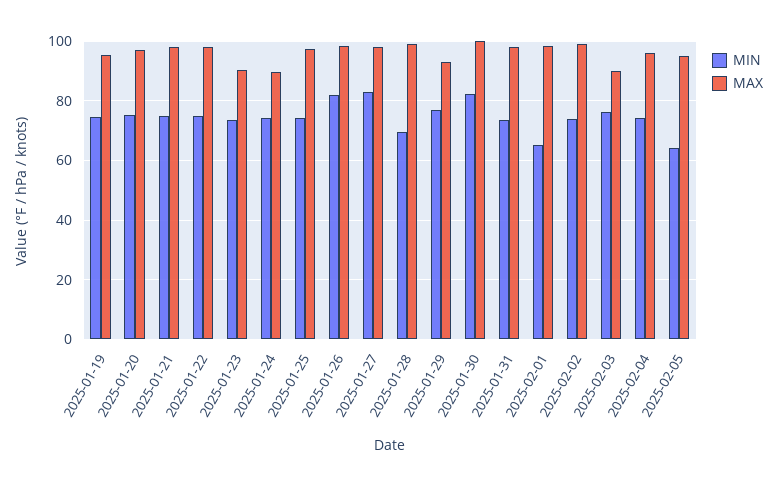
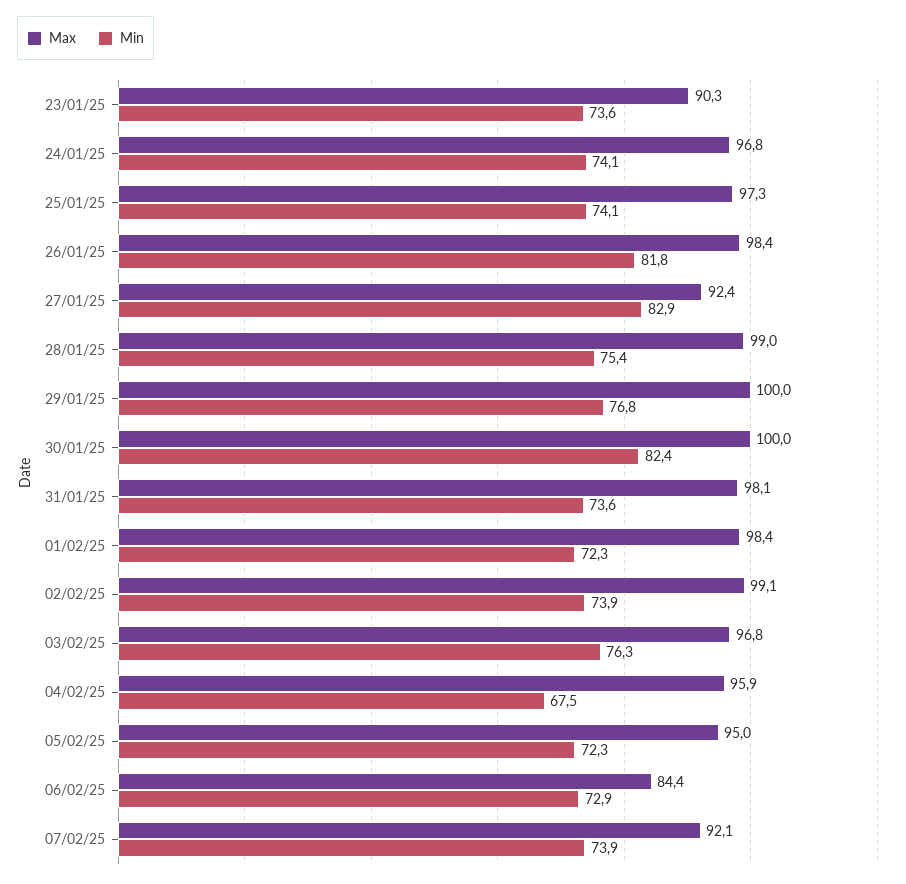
MIN, 2025-01-19: 75 -> none
MAX, 2025-01-19: 95 -> none
MIN, 2025-01-20: 75 -> none
MAX, 2025-01-20: 97.5 -> none
MIN, 2025-01-21: 75 -> none
MAX, 2025-01-21: 97.5 -> none
MIN, 2025-01-22: 75 -> none
MAX, 2025-01-22: 97.5 -> none
MAX, 2025-01-24: 90 -> 96.8
MAX, 2025-01-27: 97.5 -> 92.4
MIN, 2025-01-28: 70 -> 75.4
MAX, 2025-01-29: 92.5 -> 100
MIN, 2025-02-01: 65 -> 72.3
MAX, 2025-02-03: 90 -> 96.8
MIN, 2025-02-04: 75 -> 67.5
MIN, 2025-02-05: 65 -> 72.3
MAX, 06/02/25: none -> 84.4
MIN, 06/02/25: none -> 72.9
MAX, 07/02/25: none -> 92.1
MIN, 07/02/25: none -> 73.9

